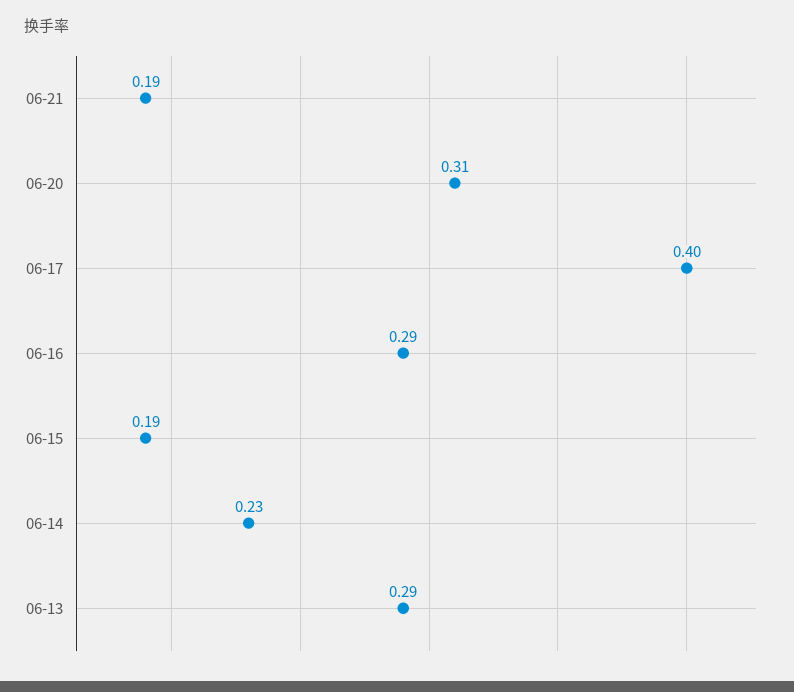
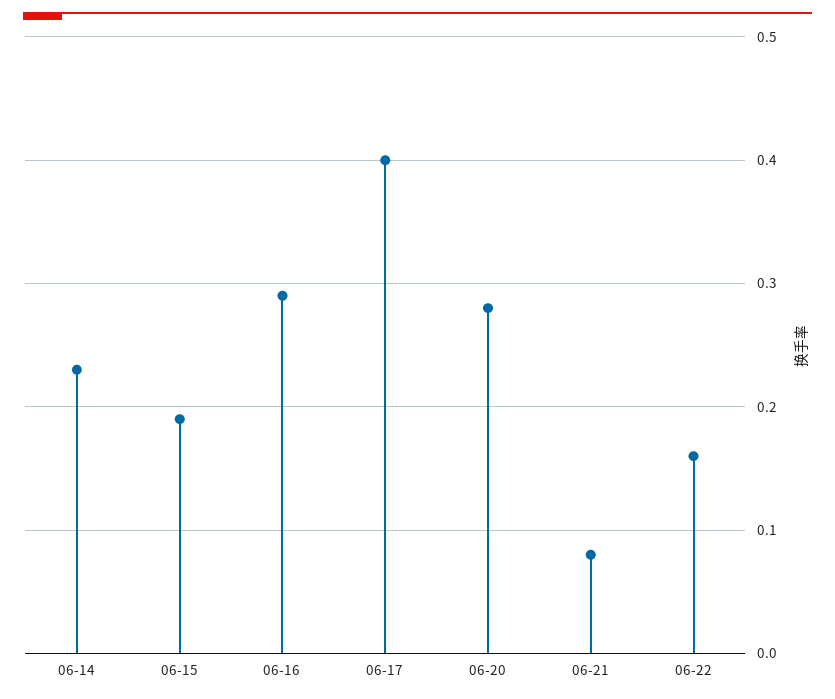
06-21: 0.19 -> 0.08
06-20: 0.31 -> 0.28
06-13: 0.29 -> none
06-22: none -> 0.16

